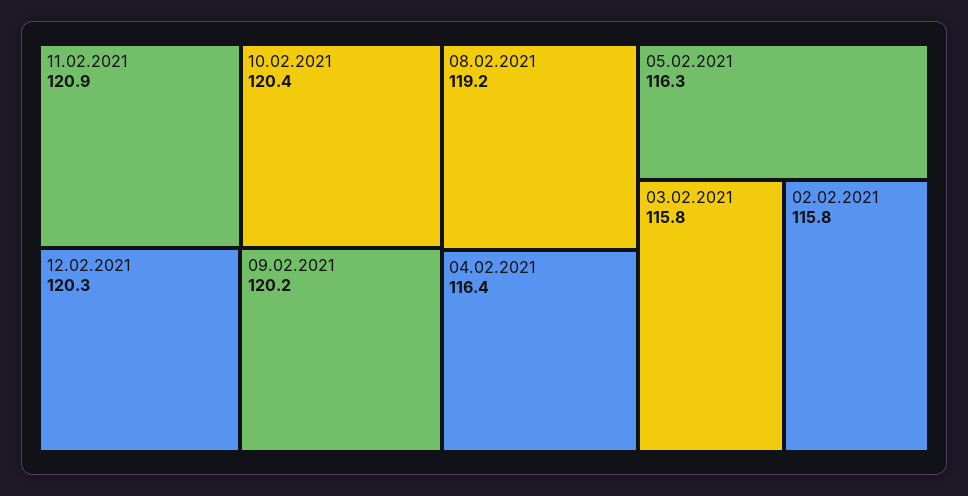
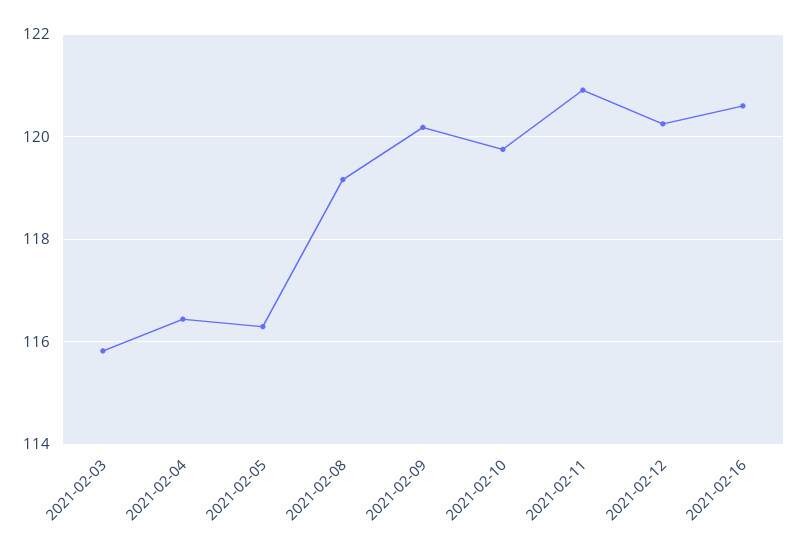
10.02.2021: 120.4 -> 119.8
02.02.2021: 115.8 -> none
2021-02-16: none -> 120.6

